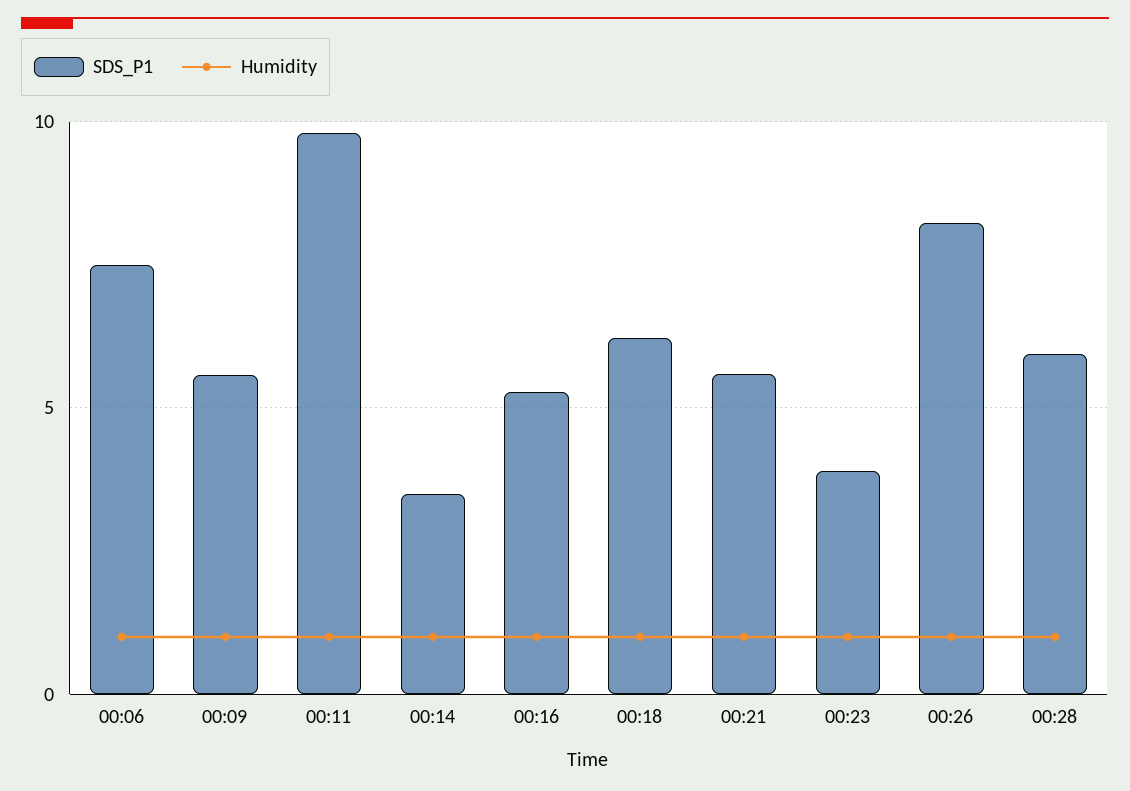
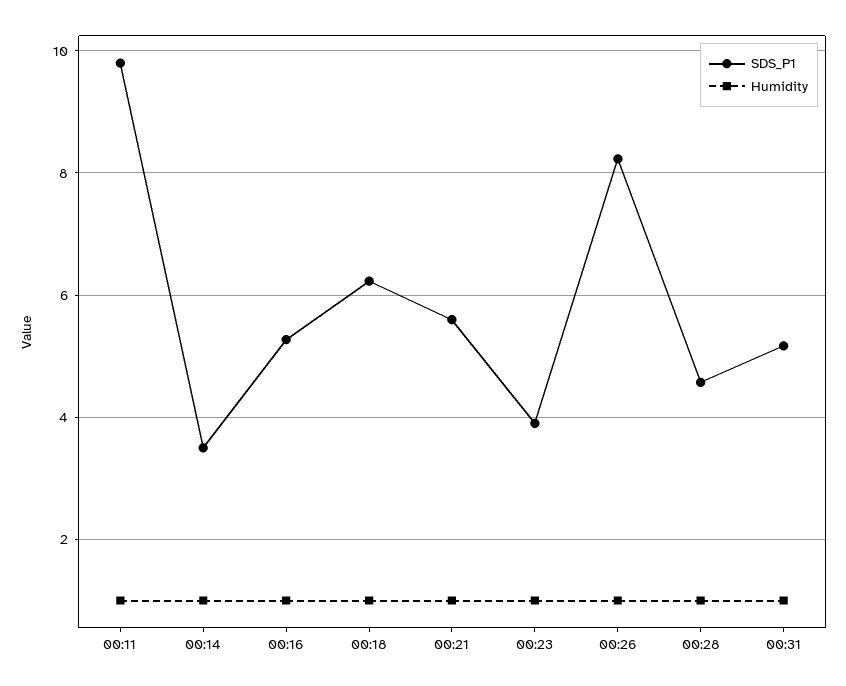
SDS_P1, 00:06: 7.5 -> none
Humidity, 00:06: 1 -> none
SDS_P1, 00:09: 5.5 -> none
Humidity, 00:09: 1 -> none
SDS_P1, 00:28: 6 -> 4.6
SDS_P1, 00:31: none -> 5.2
Humidity, 00:31: none -> 1

